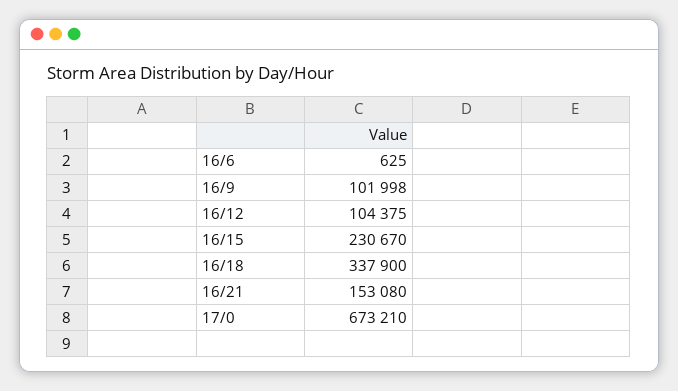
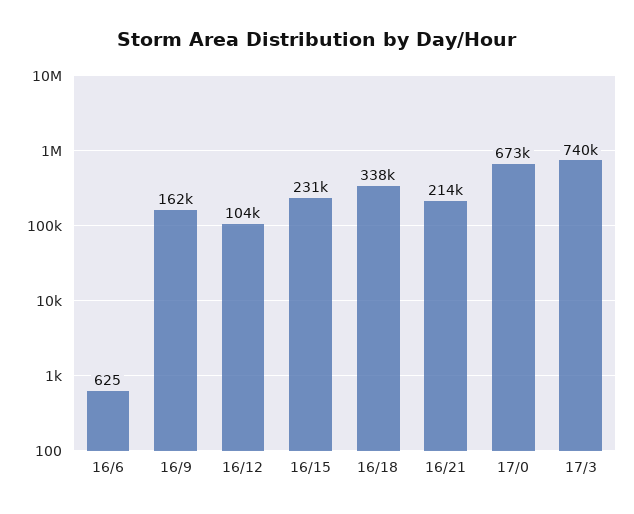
16/9: 101998 -> 162000
16/21: 153080 -> 214000
17/3: none -> 740000

